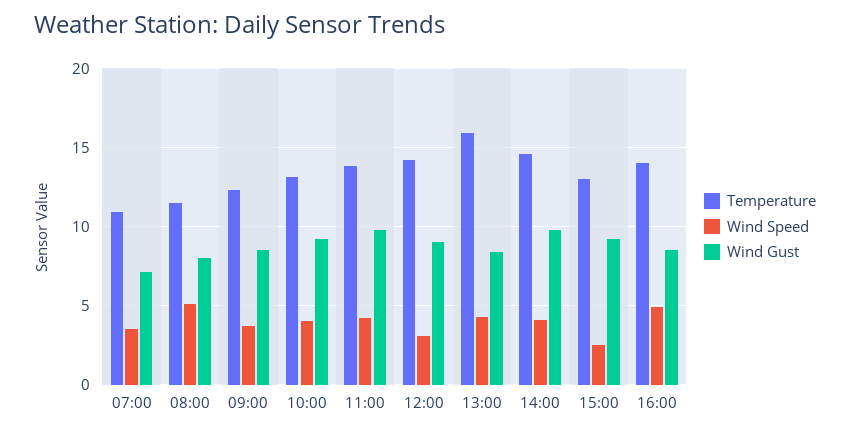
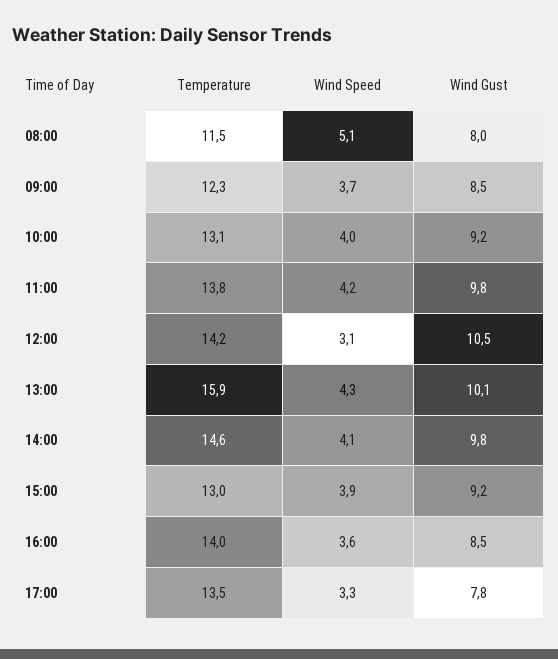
Temperature, 07:00: 11 -> none
Wind Speed, 07:00: 3.5 -> none
Wind Gust, 07:00: 7 -> none
Wind Gust, 12:00: 9 -> 10.5
Wind Gust, 13:00: 8.5 -> 10.1
Wind Speed, 15:00: 2.5 -> 3.9
Wind Speed, 16:00: 5 -> 3.6
Temperature, 17:00: none -> 13.5
Wind Speed, 17:00: none -> 3.3
Wind Gust, 17:00: none -> 7.8

